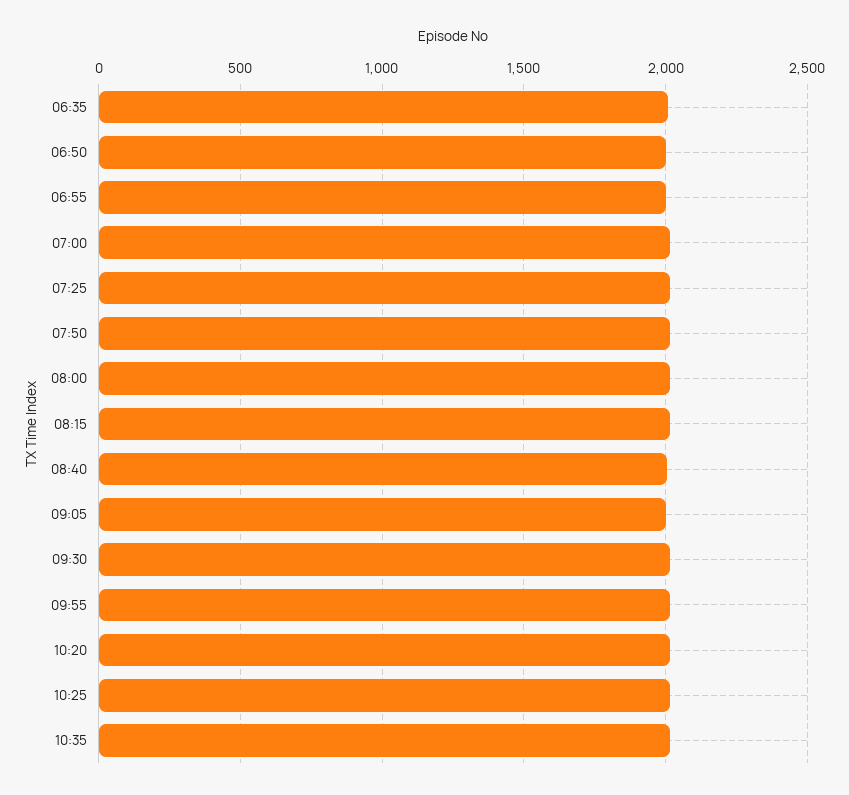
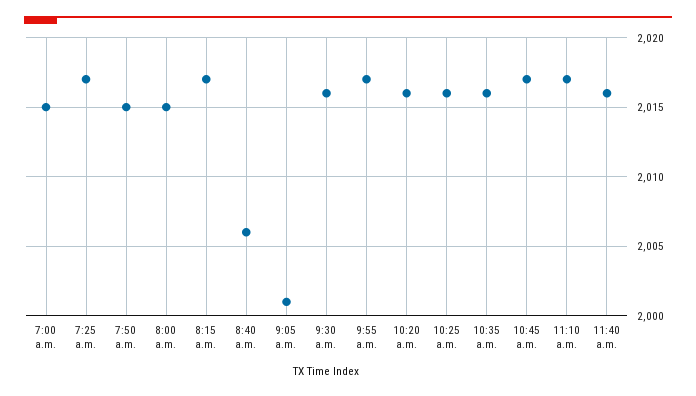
06:35: 2000 -> none
06:50: 2000 -> none
06:55: 2000 -> none
10:45 a.m.: none -> 2017
11:10 a.m.: none -> 2017
11:40 a.m.: none -> 2016

